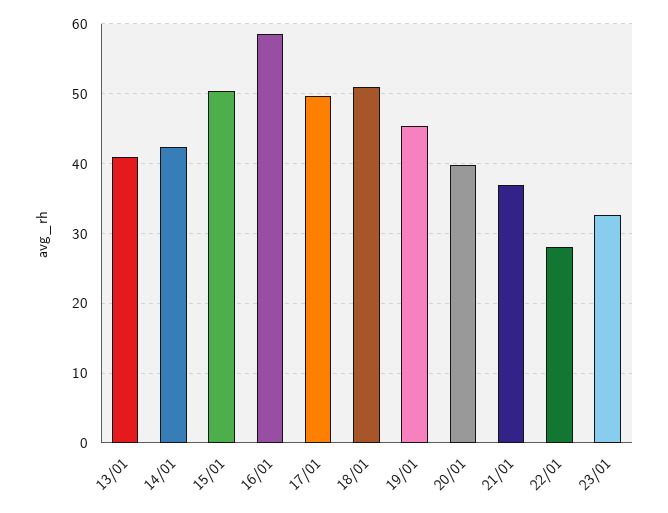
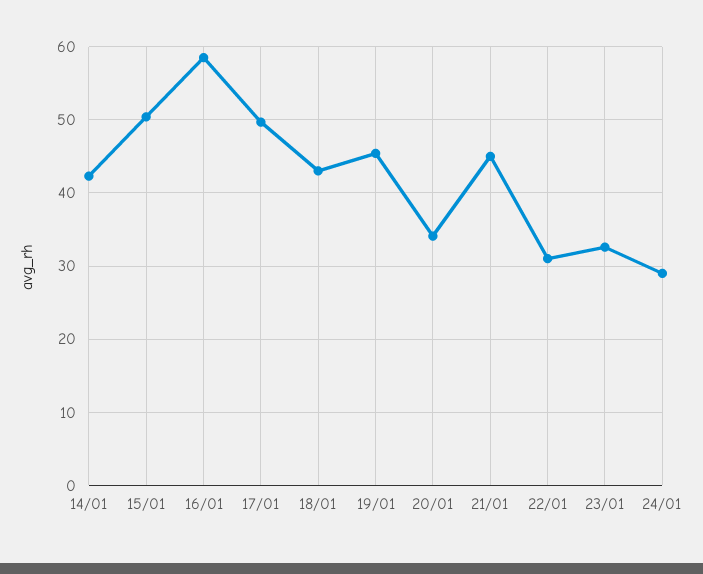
13/01: 41 -> none
18/01: 51 -> 43
20/01: 40 -> 34
21/01: 37 -> 45
22/01: 28 -> 31
24/01: none -> 29

